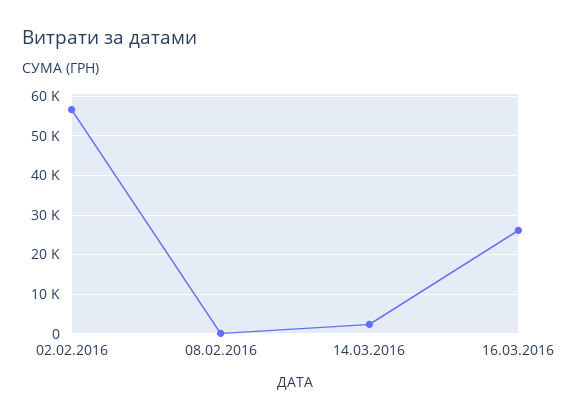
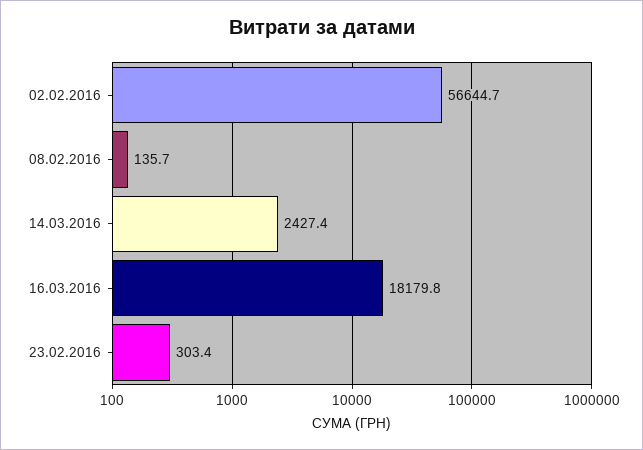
16.03.2016: 26000 -> 18179.8
23.02.2016: none -> 303.4

